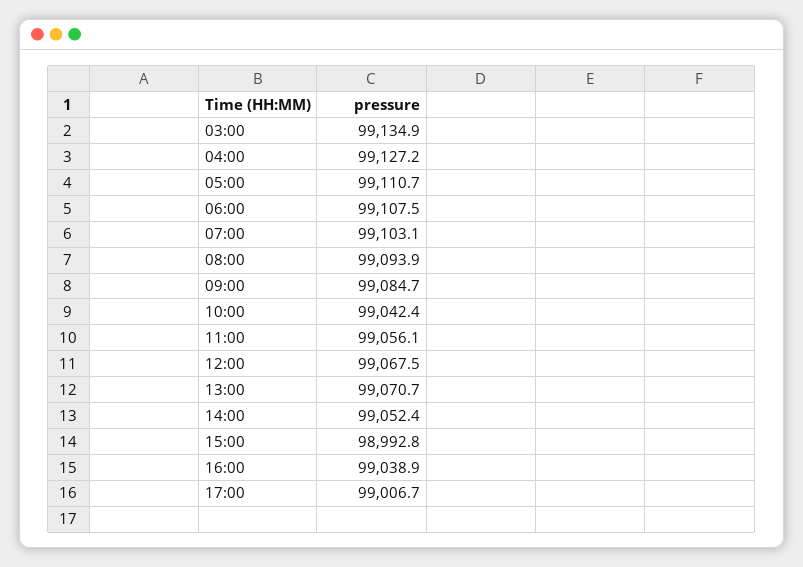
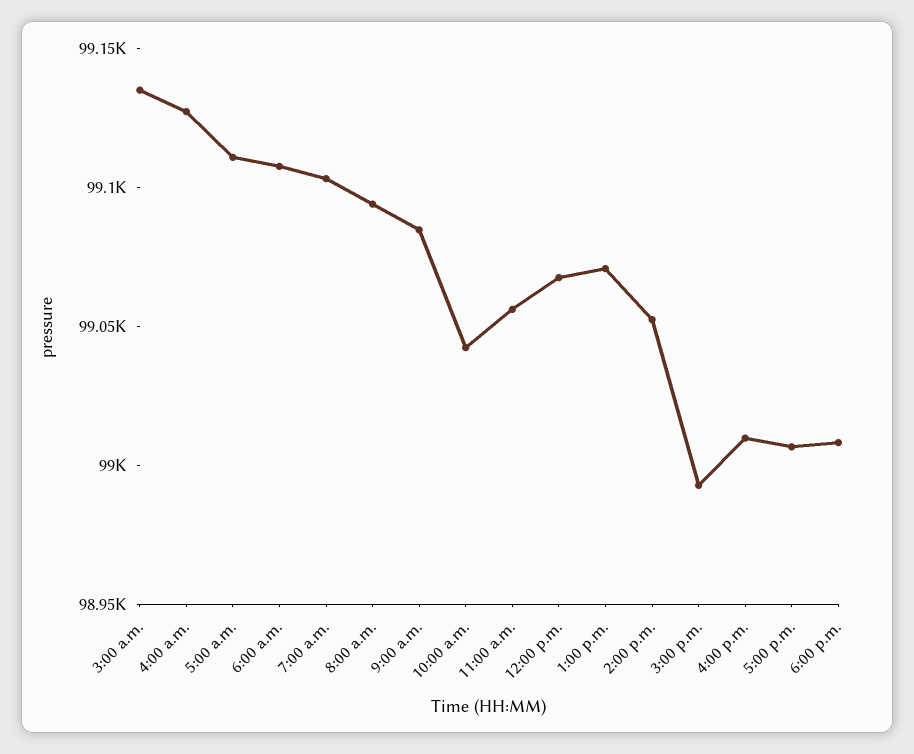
16:00: 99038.9 -> 99010
6:00 p.m.: none -> 99010

